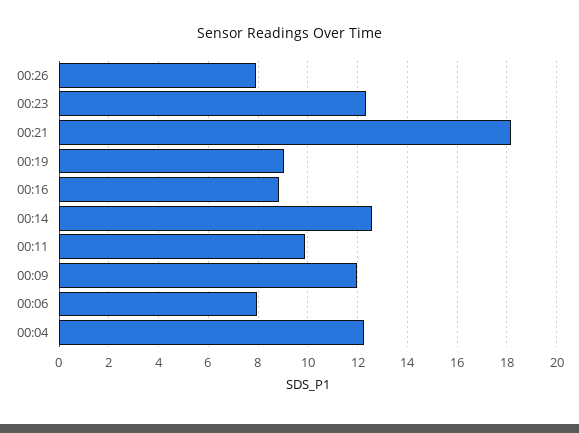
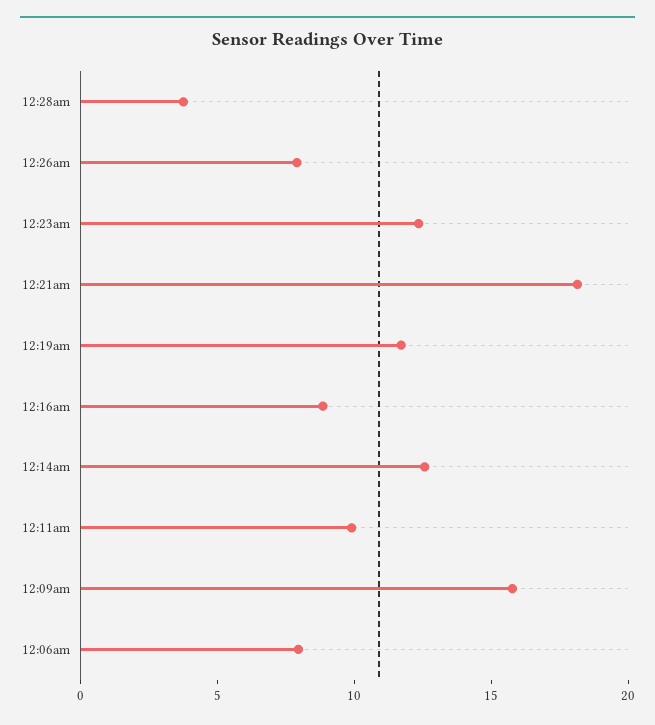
00:19: 9 -> 12
00:09: 12 -> 16
00:04: 12.25 -> none
12:28am: none -> 4

